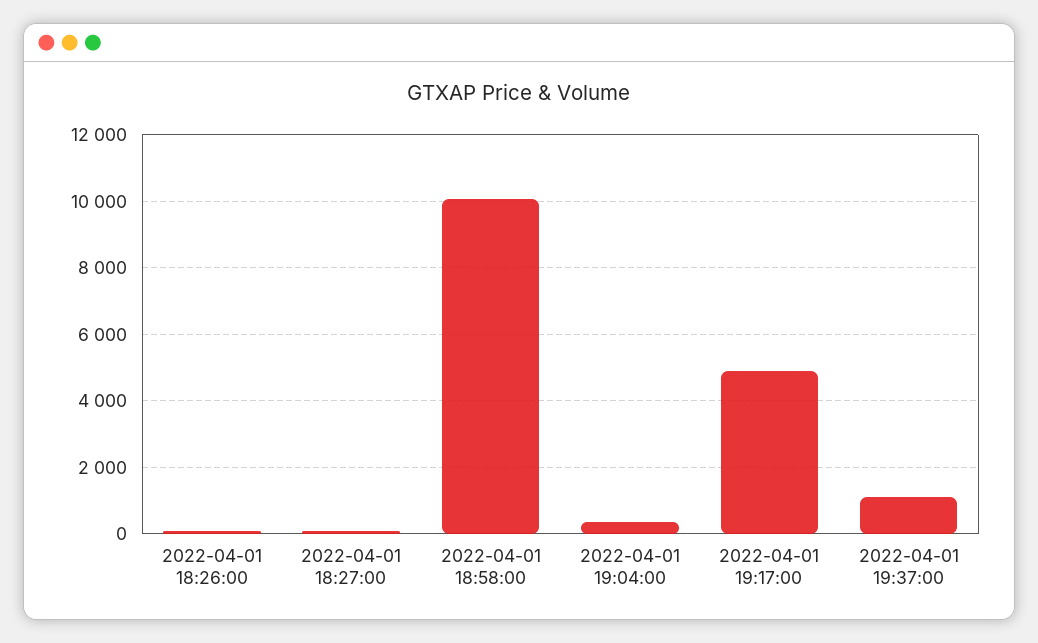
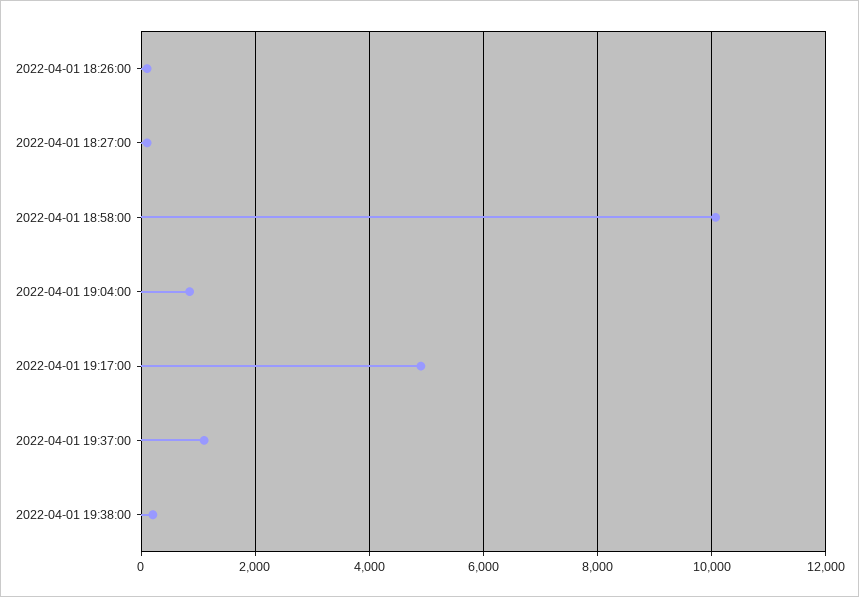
2022-04-01 19:04:00: 400 -> 800
2022-04-01 19:38:00: none -> 200

